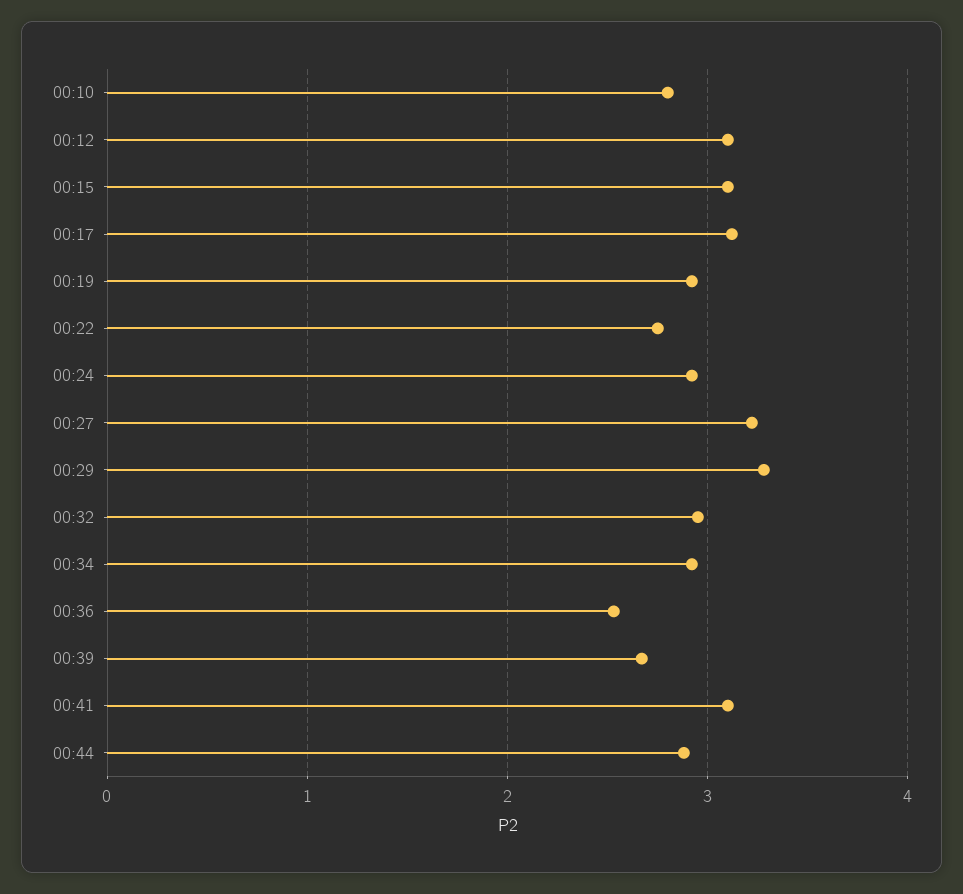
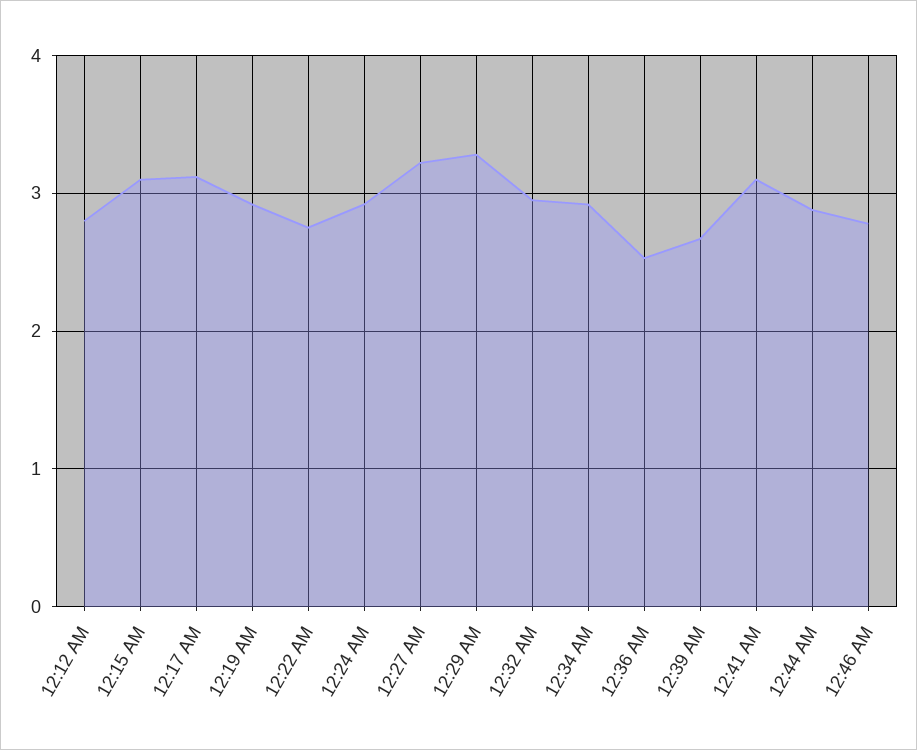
00:10: 2.8 -> none
00:12: 3.1 -> 2.8
12:46 AM: none -> 2.8

